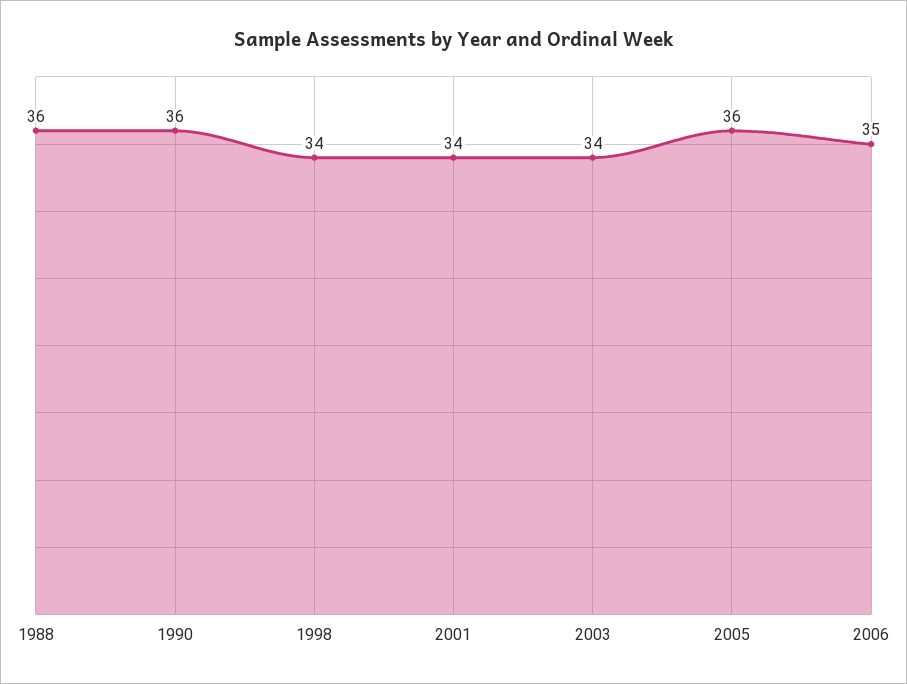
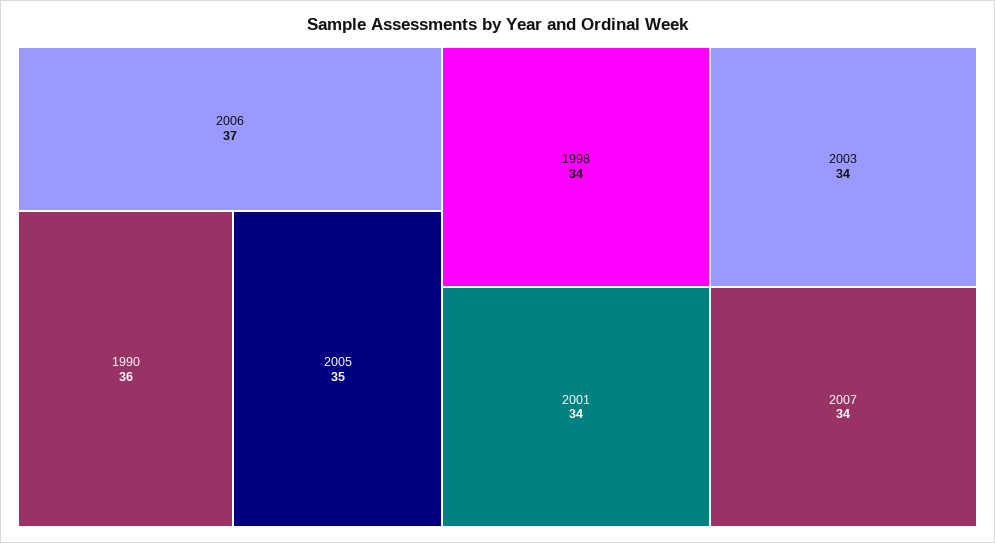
1988: 36 -> none
2005: 36 -> 35
2006: 35 -> 37
2007: none -> 34

